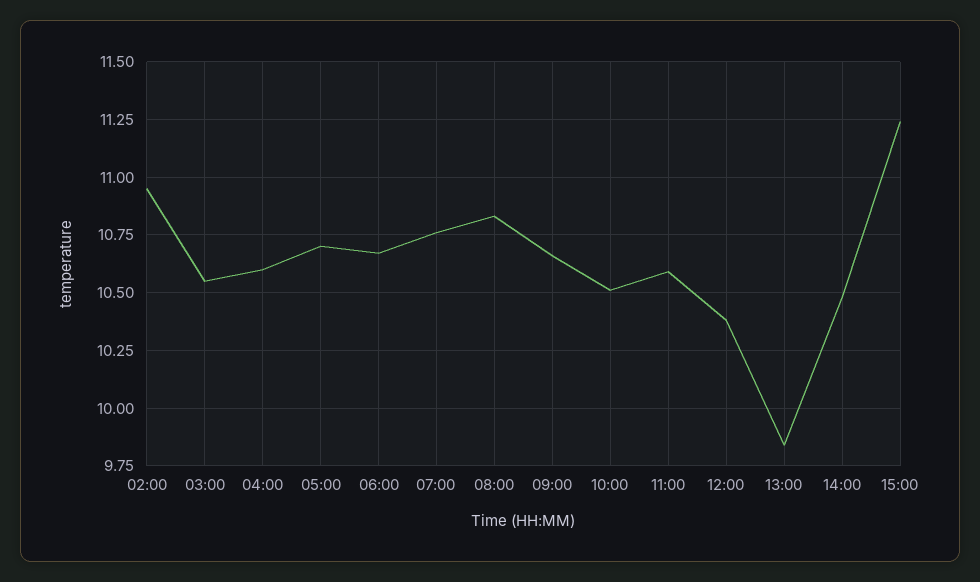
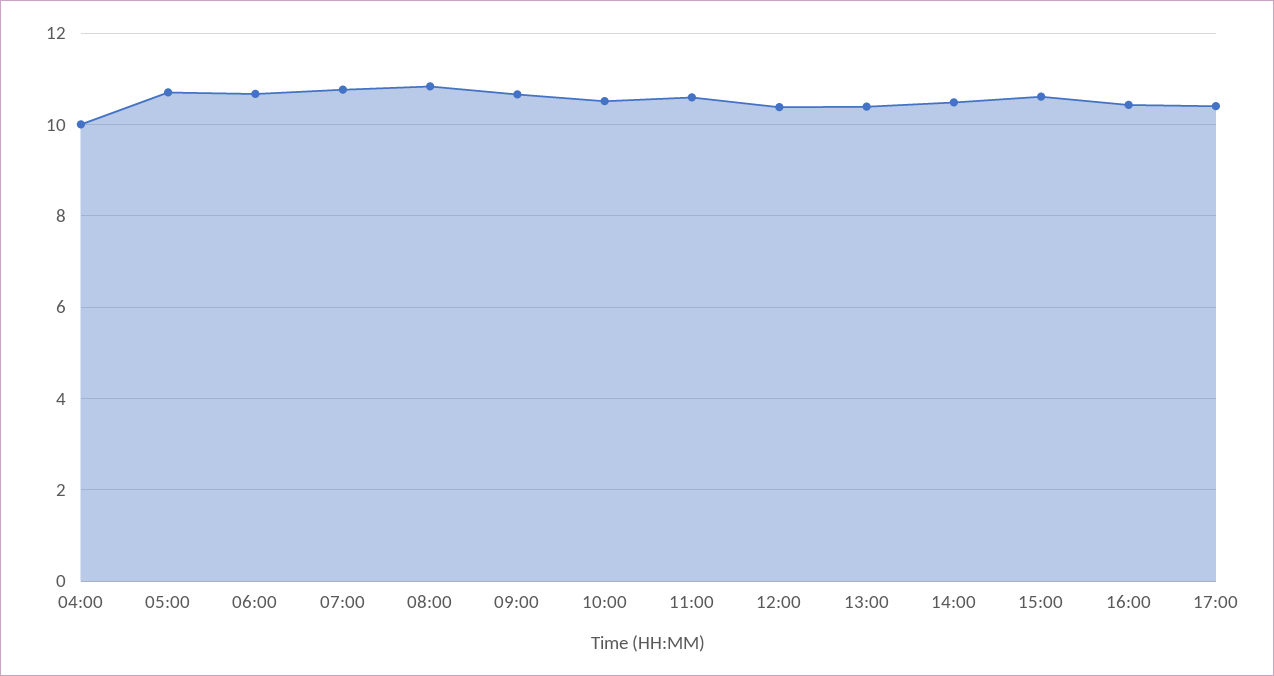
02:00: 10.95 -> none
03:00: 10.55 -> none
04:00: 10.6 -> 10
13:00: 9.85 -> 10.4
15:00: 11.25 -> 10.6
16:00: none -> 10.4
17:00: none -> 10.4

